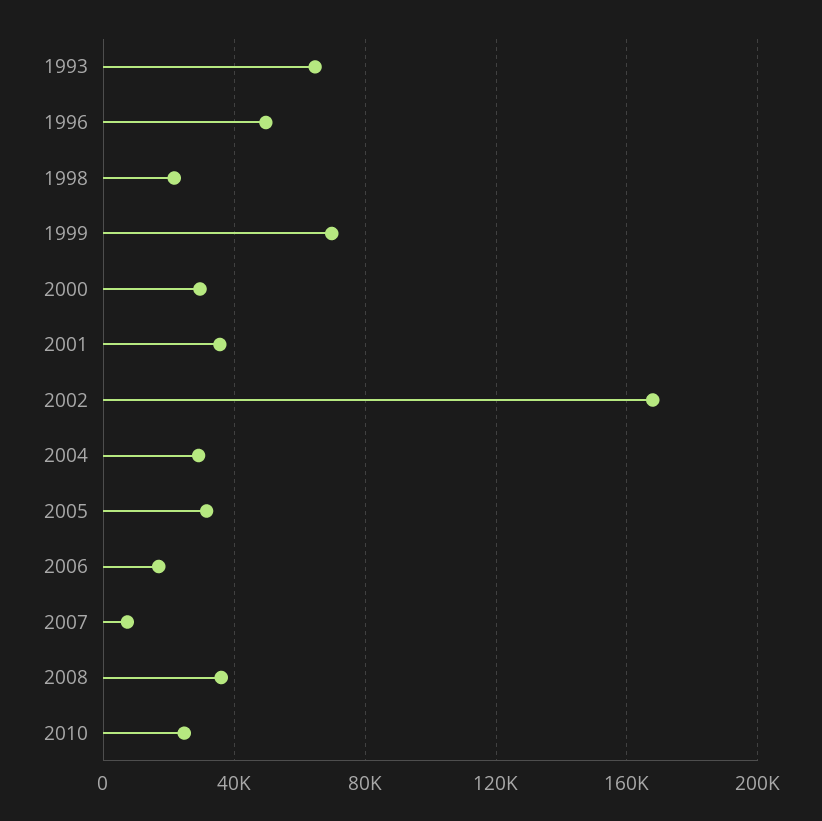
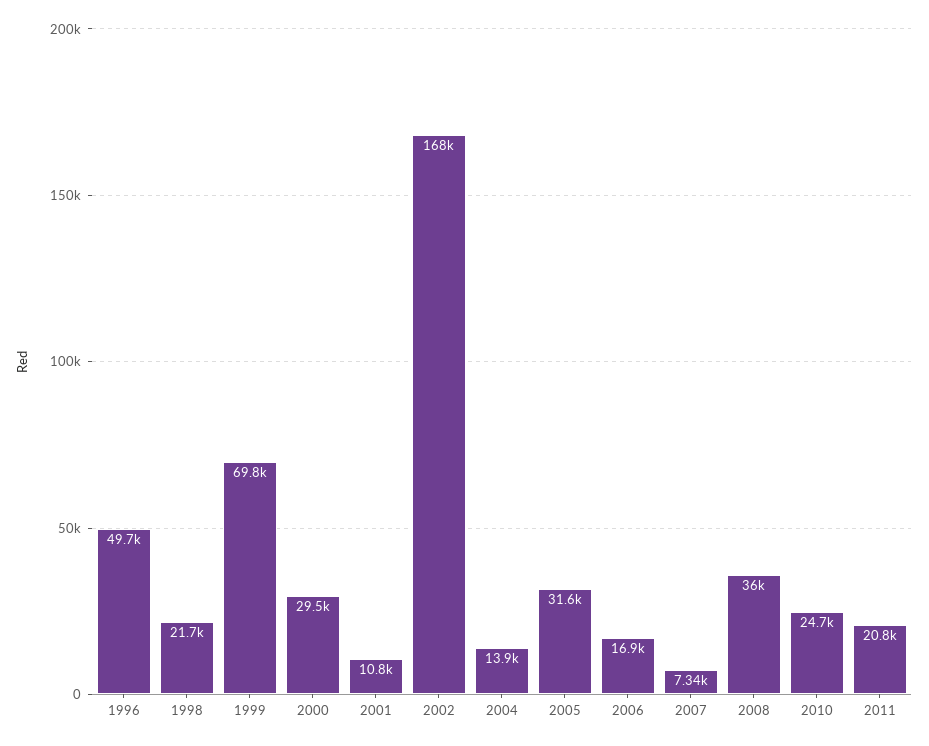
1993: 65000 -> none
2001: 35000 -> 10800
2004: 30000 -> 13900
2011: none -> 20800

